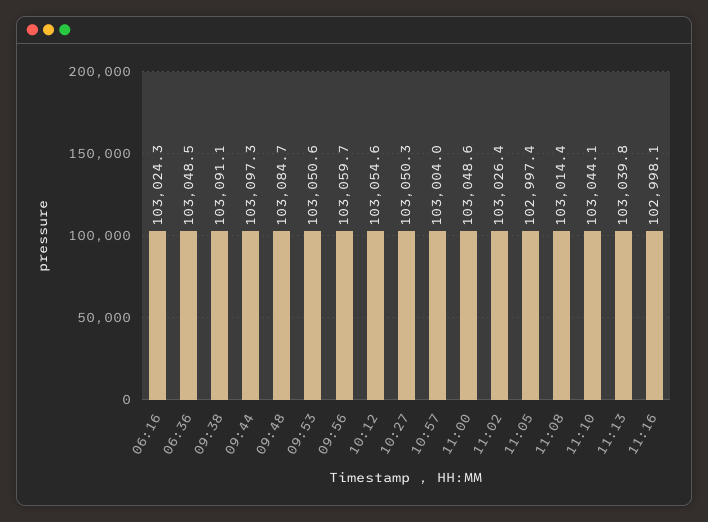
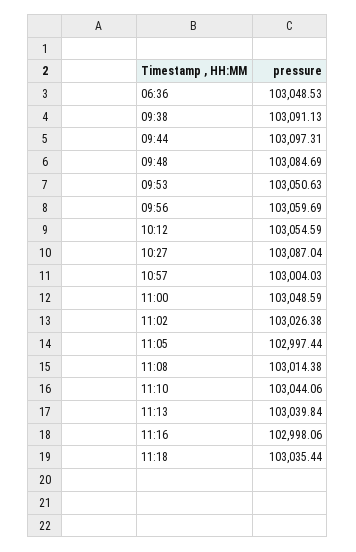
06:16: 103024.3 -> none
10:27: 103050.3 -> 103087.04
11:18: none -> 103035.44

